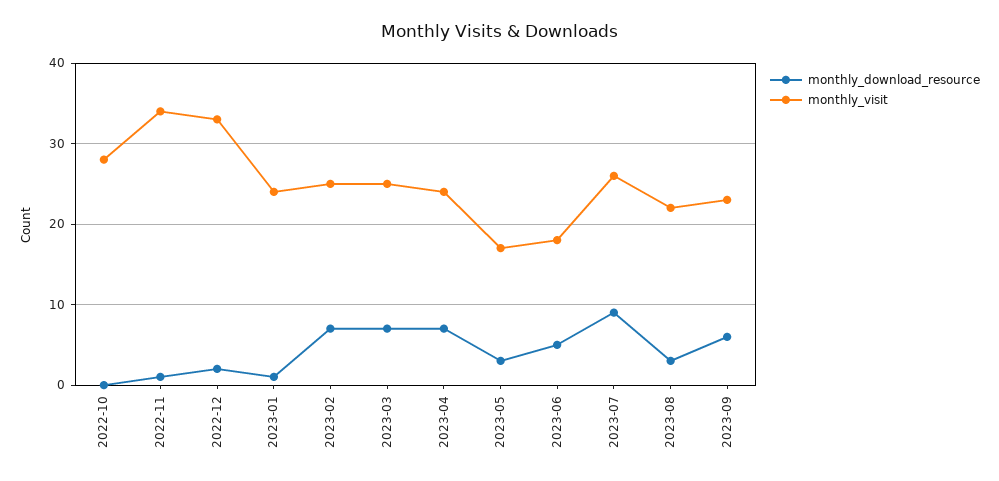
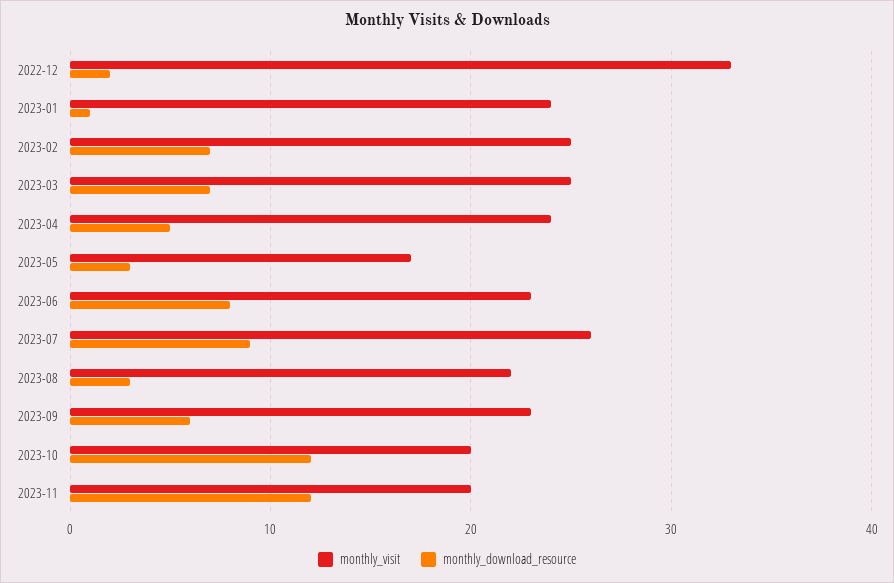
monthly_download_resource, 2022-10: 0 -> none
monthly_visit, 2022-10: 28 -> none
monthly_download_resource, 2022-11: 1 -> none
monthly_visit, 2022-11: 34 -> none
monthly_download_resource, 2023-04: 7 -> 5
monthly_download_resource, 2023-06: 5 -> 8
monthly_visit, 2023-06: 18 -> 23
monthly_visit, 2023-10: none -> 20
monthly_download_resource, 2023-10: none -> 12
monthly_visit, 2023-11: none -> 20
monthly_download_resource, 2023-11: none -> 12

